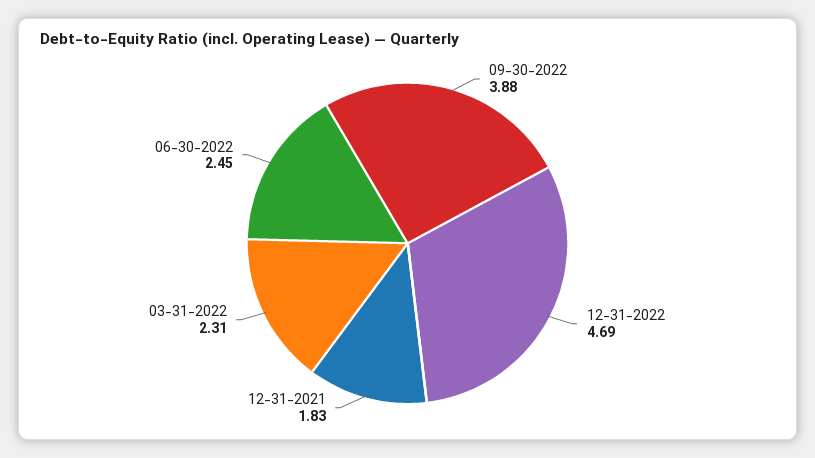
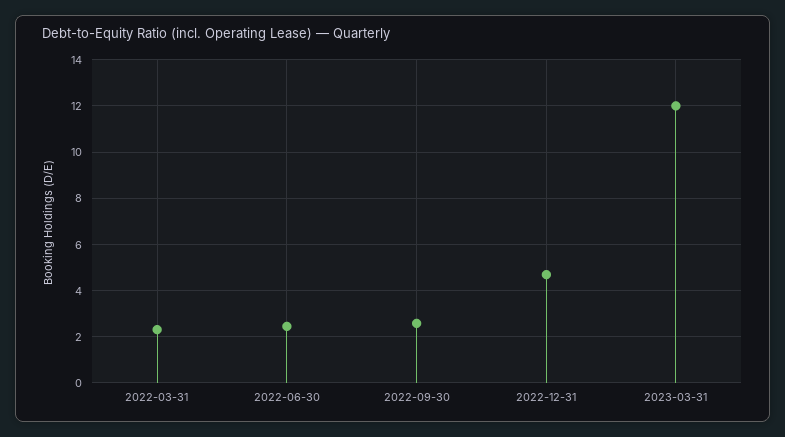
09-30-2022: 3.88 -> 2.5
12-31-2021: 1.83 -> none
2023-03-31: none -> 12

